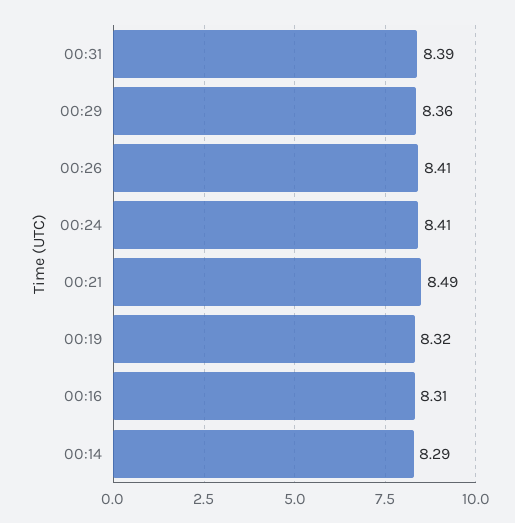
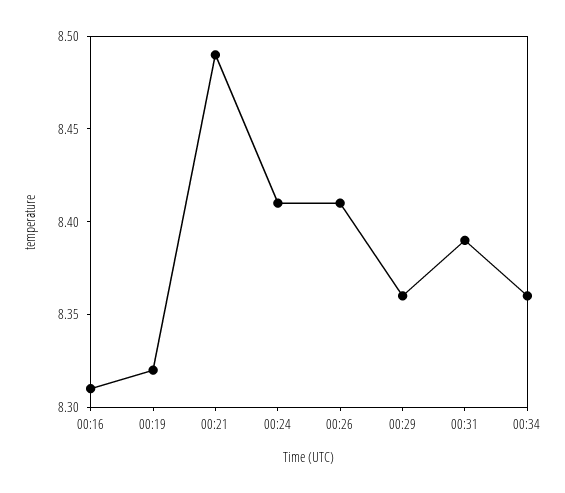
00:14: 8.29 -> none
00:34: none -> 8.36

